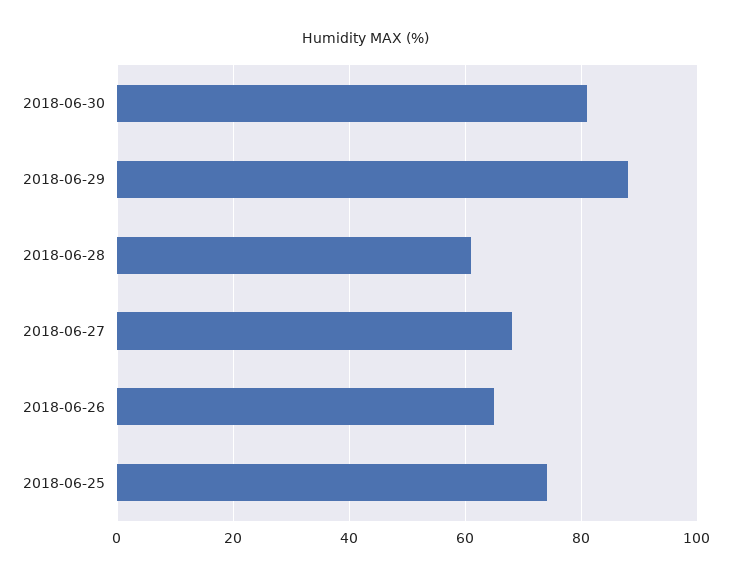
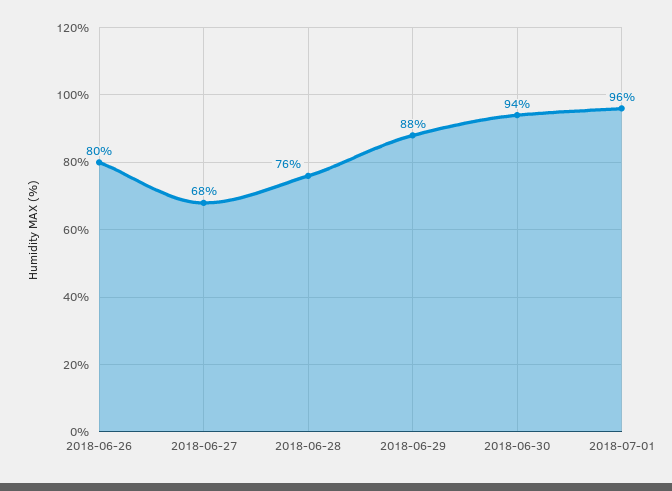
2018-06-30: 80 -> 94
2018-06-28: 60 -> 76
2018-06-26: 65 -> 80
2018-06-25: 75 -> none
2018-07-01: none -> 96

